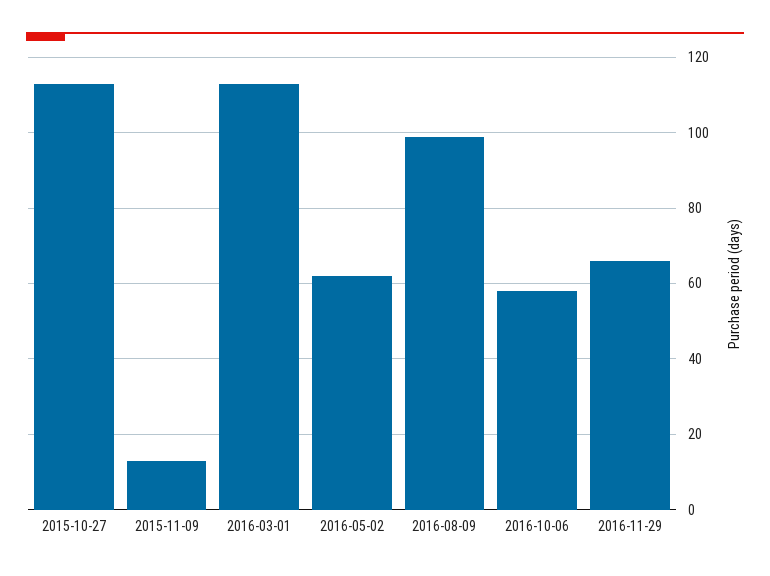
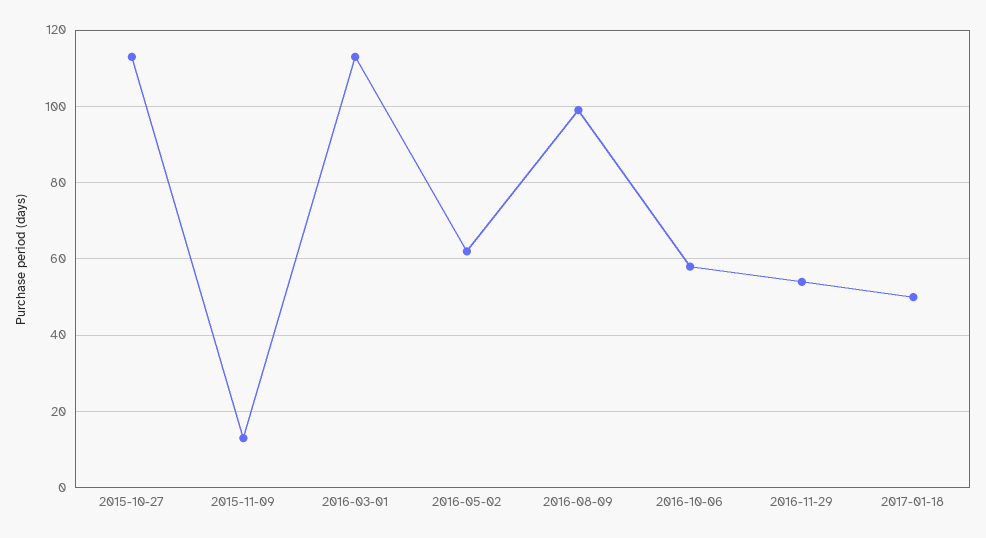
2016-11-29: 65 -> 55
2017-01-18: none -> 50

